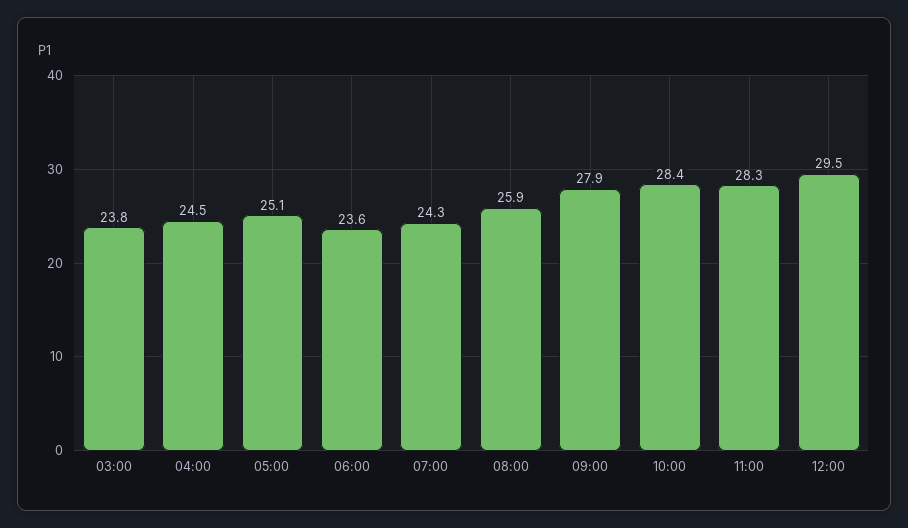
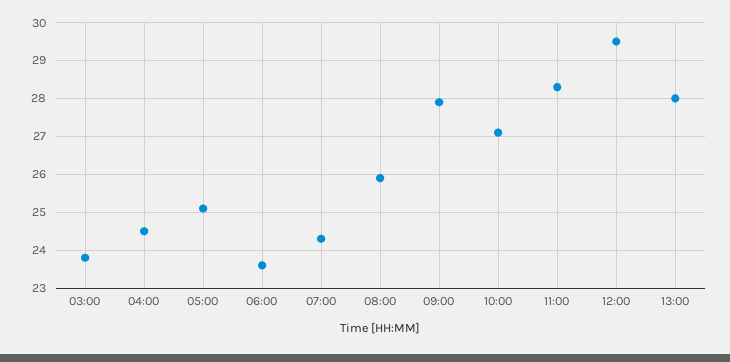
10:00: 28.4 -> 27
13:00: none -> 28

